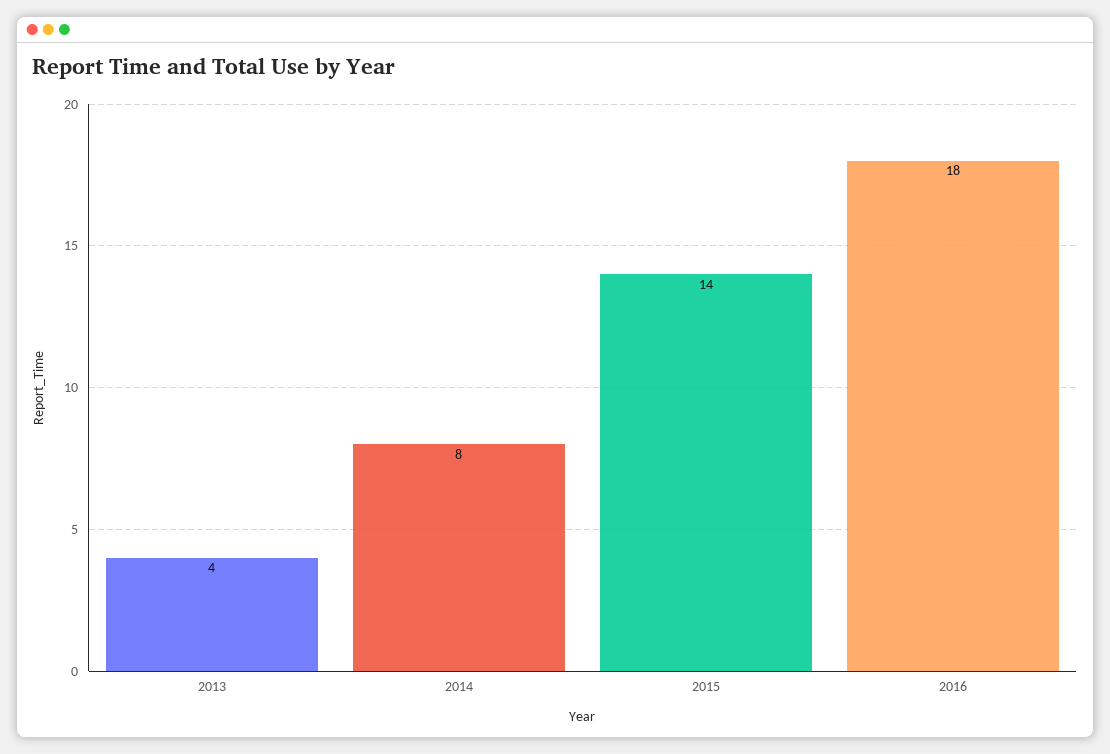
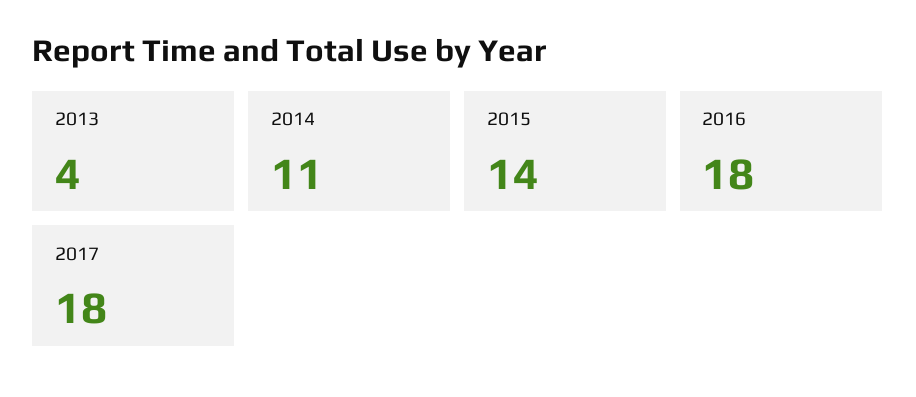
2014: 8 -> 11
2017: none -> 18

